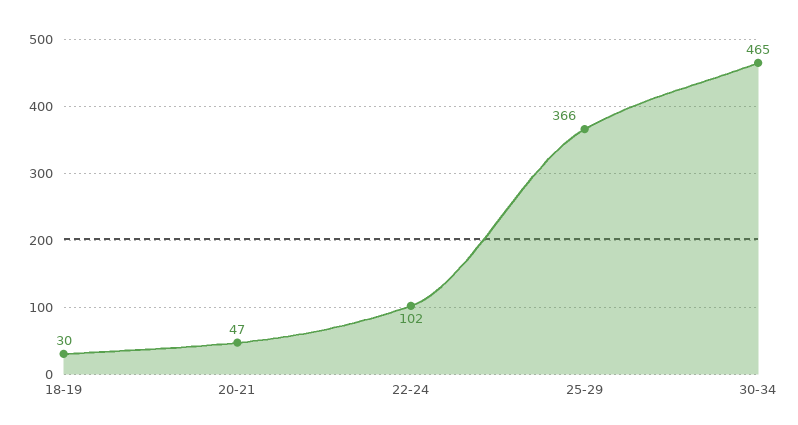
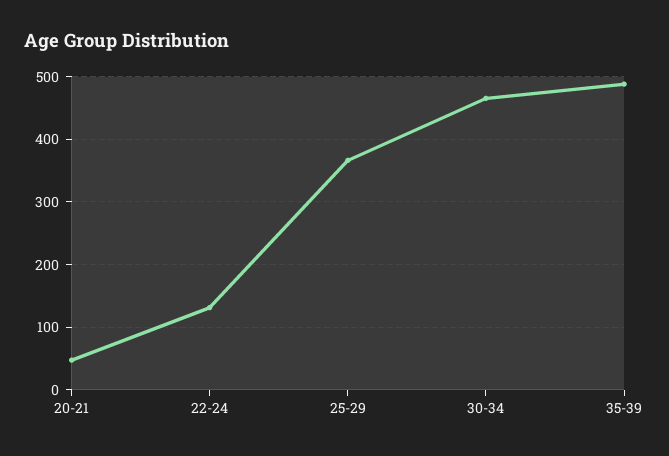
18-19: 30 -> none
22-24: 102 -> 130
35-39: none -> 490

